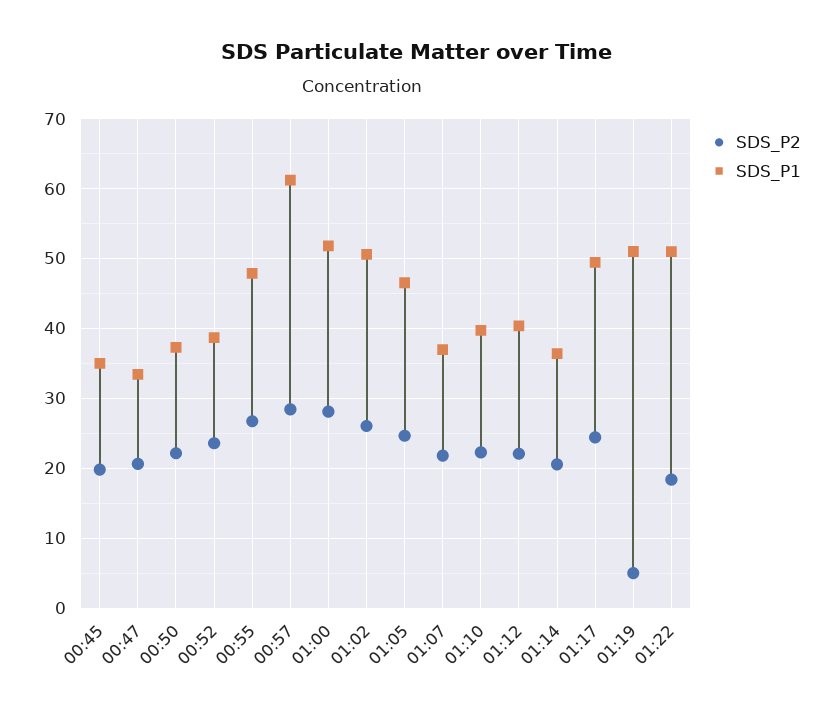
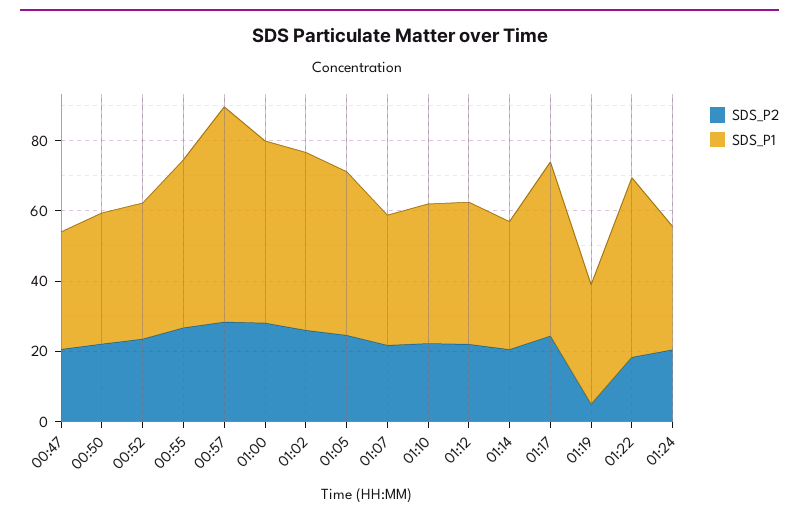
SDS_P2, 00:45: 20 -> none
SDS_P1, 00:45: 35 -> none
SDS_P1, 01:19: 51 -> 35
SDS_P2, 01:24: none -> 20
SDS_P1, 01:24: none -> 35

